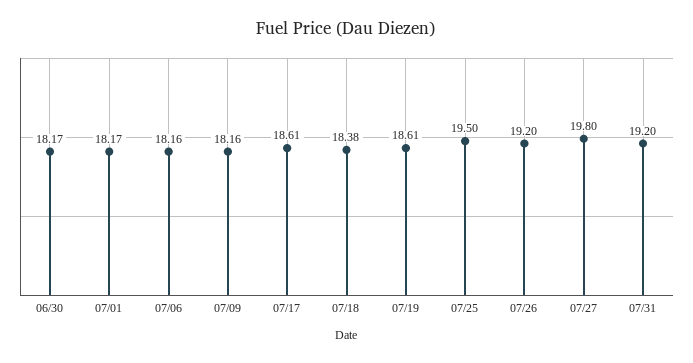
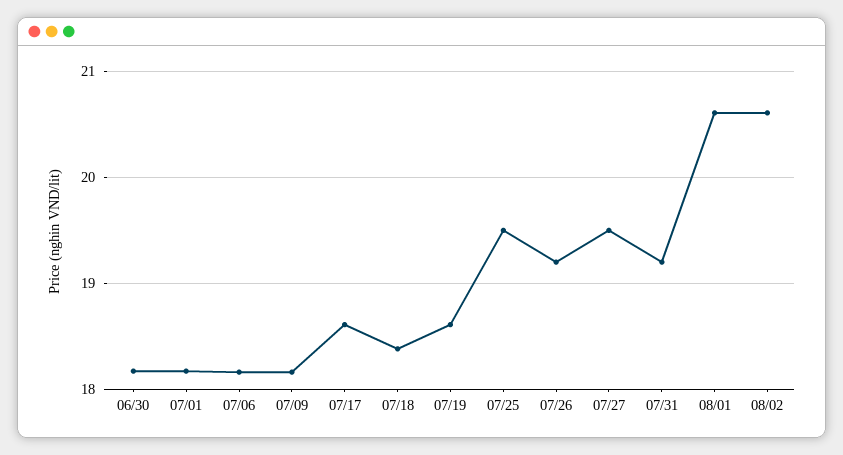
07/27: 19.8 -> 19.5
08/01: none -> 20.6
08/02: none -> 20.6

